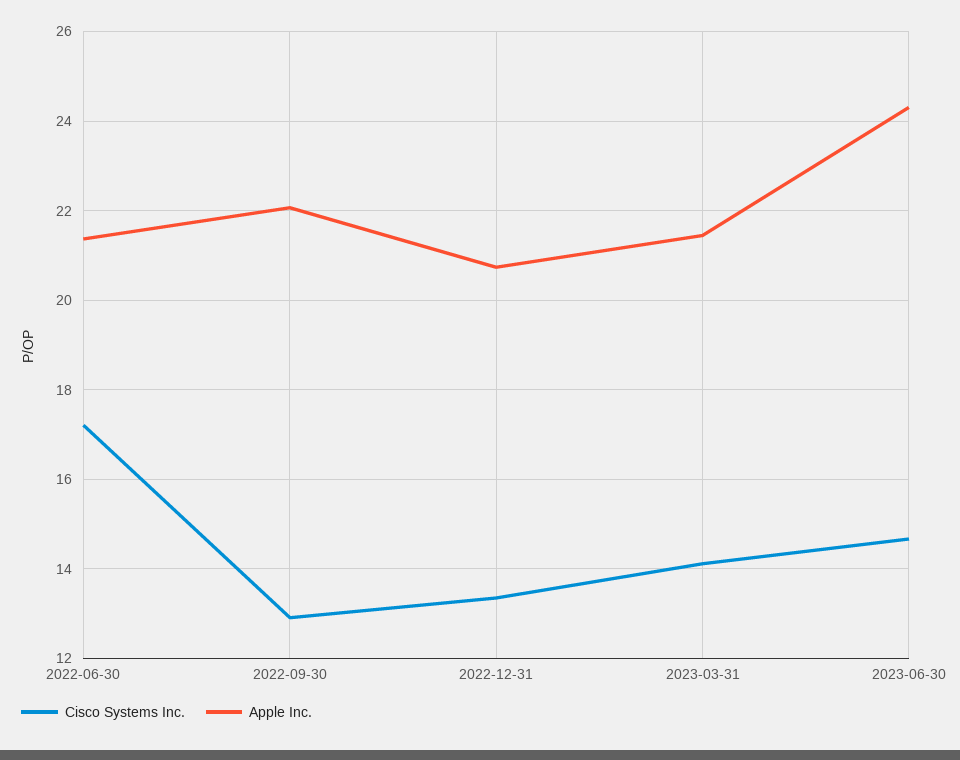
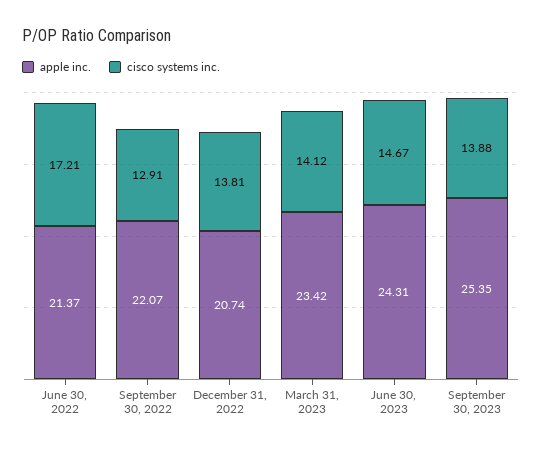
Cisco Systems Inc., 2022-12-31: 13.4 -> 13.81
Apple Inc., 2023-03-31: 21.4 -> 23.42
Apple Inc., September 30, 2023: none -> 25.35
Cisco Systems Inc., September 30, 2023: none -> 13.88

